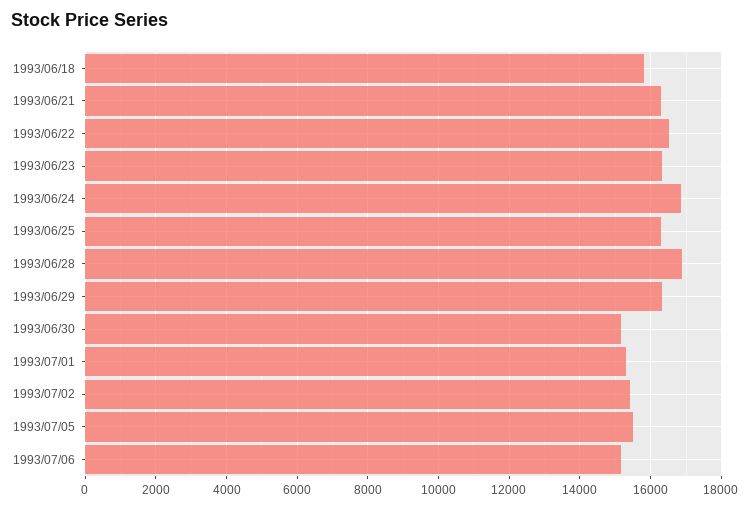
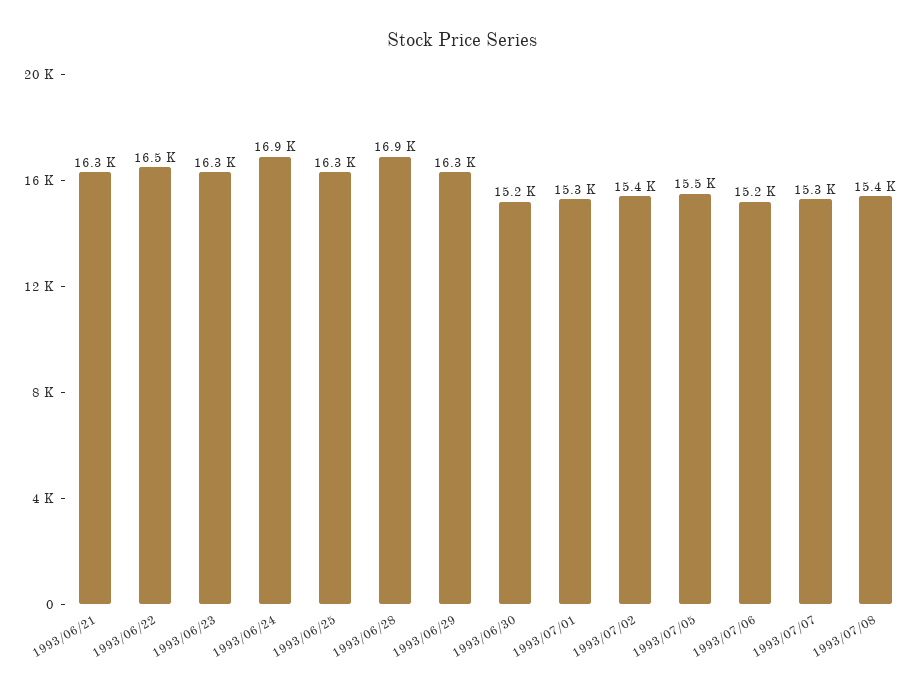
1993/06/18: 15800 -> none
1993/07/07: none -> 15300
1993/07/08: none -> 15400

